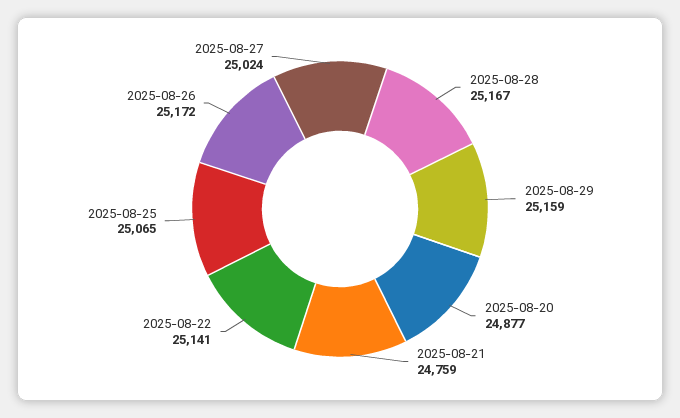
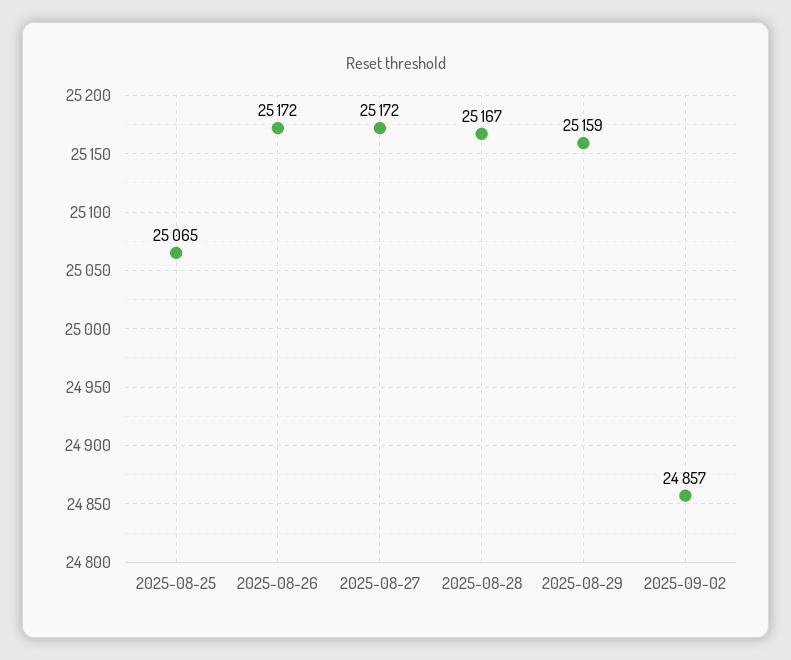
2025-08-20: 24877 -> none
2025-08-21: 24759 -> none
2025-08-22: 25141 -> none
2025-08-27: 25024 -> 25172
2025-09-02: none -> 24857

